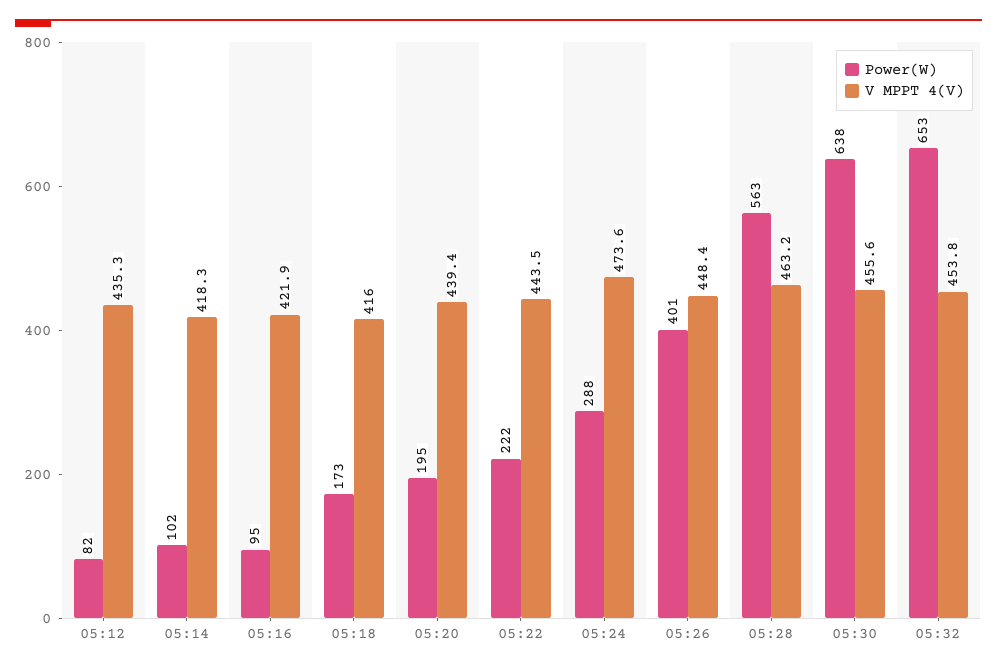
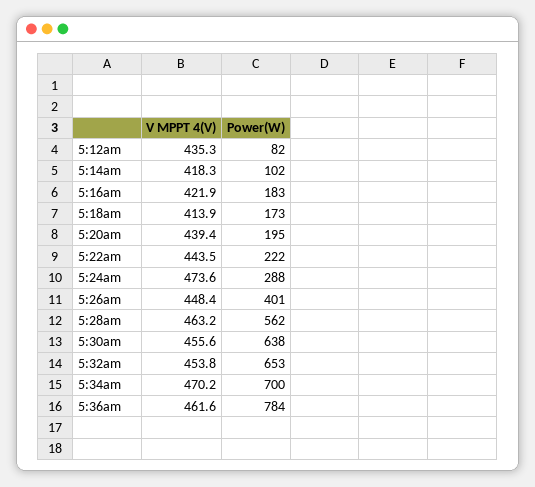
Power(W), 05:16: 95 -> 183
V MPPT 4(V), 05:18: 416 -> 413.9
Power(W), 05:28: 563 -> 562
V MPPT 4(V), 5:34am: none -> 470.2
Power(W), 5:34am: none -> 700
V MPPT 4(V), 5:36am: none -> 461.6
Power(W), 5:36am: none -> 784

